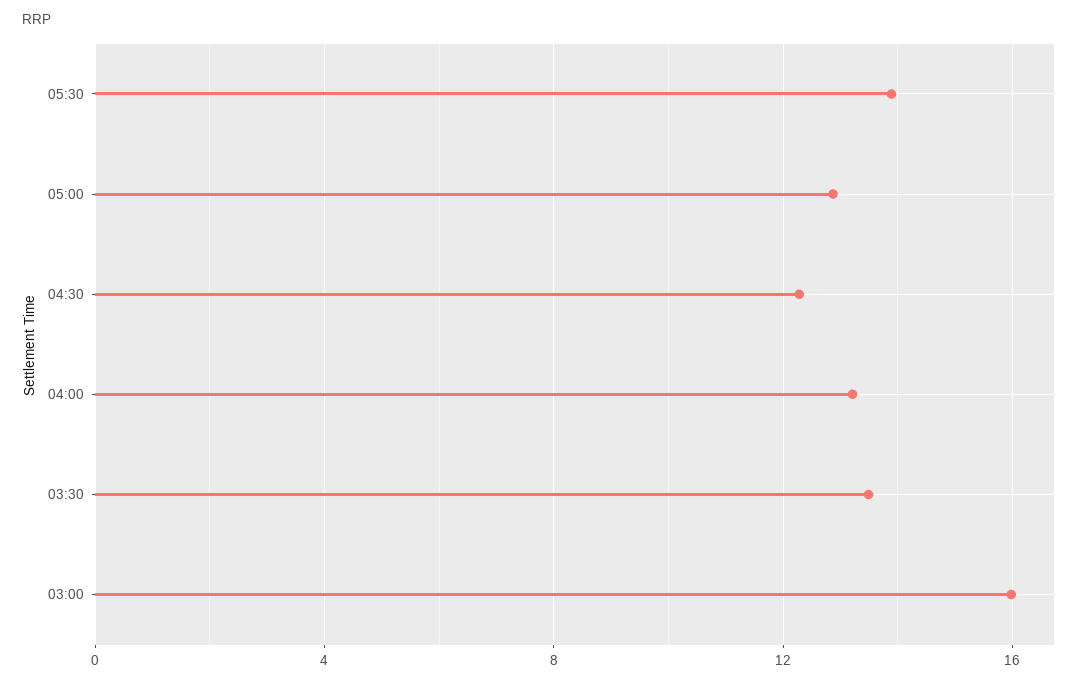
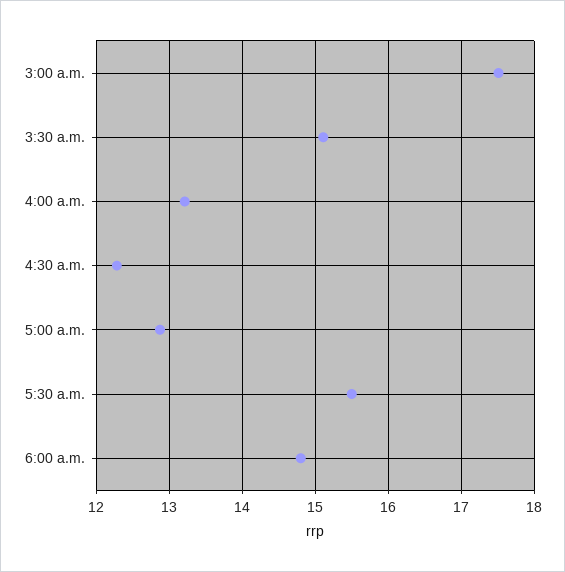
05:30: 14 -> 15.5
03:30: 13.5 -> 15.1
03:00: 16 -> 17.5
6:00 a.m.: none -> 14.8

